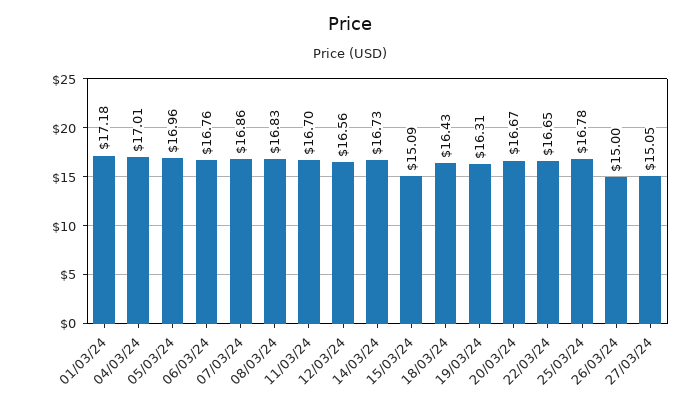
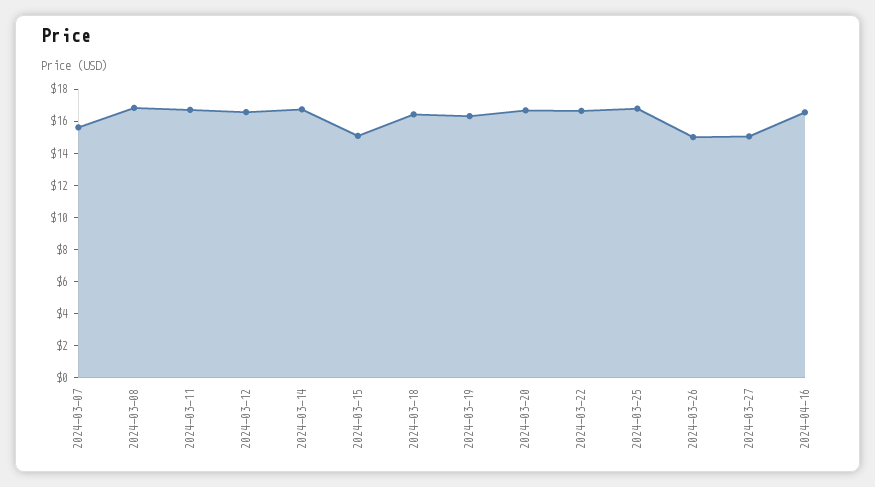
01/03/24: 17.18 -> none
04/03/24: 17.01 -> none
05/03/24: 16.96 -> none
06/03/24: 16.76 -> none
07/03/24: 16.86 -> 15.5
2024-04-16: none -> 16.5

